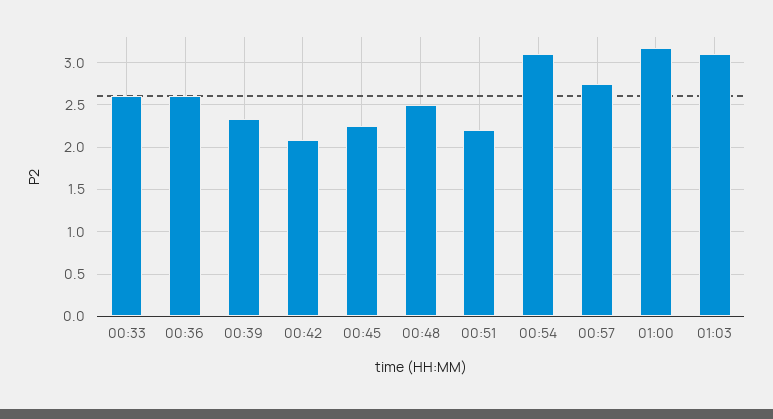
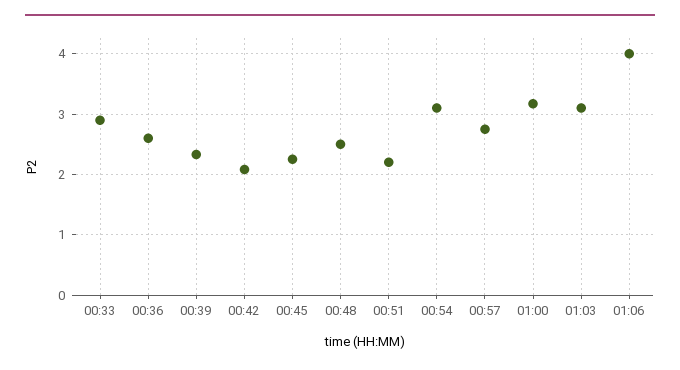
00:33: 2.6 -> 2.9
01:06: none -> 4

